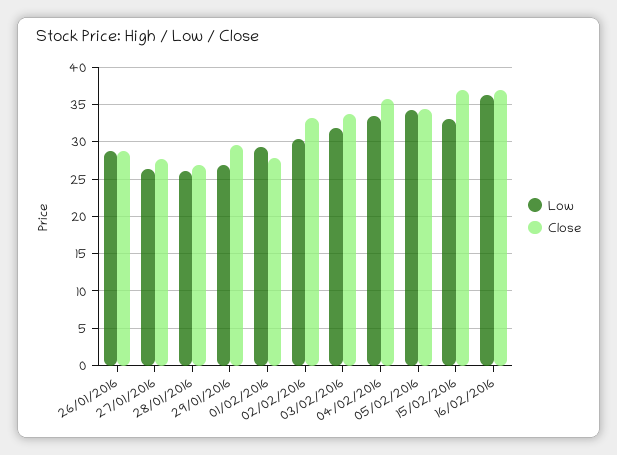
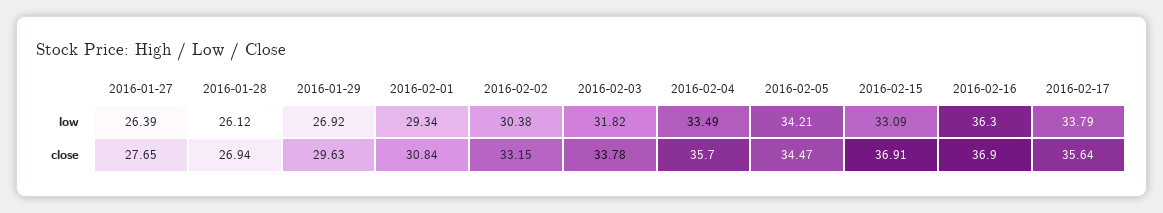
Low, 26/01/2016: 29 -> none
Close, 26/01/2016: 29 -> none
Close, 01/02/2016: 28 -> 30.84
Low, 2016-02-17: none -> 33.79
Close, 2016-02-17: none -> 35.64

